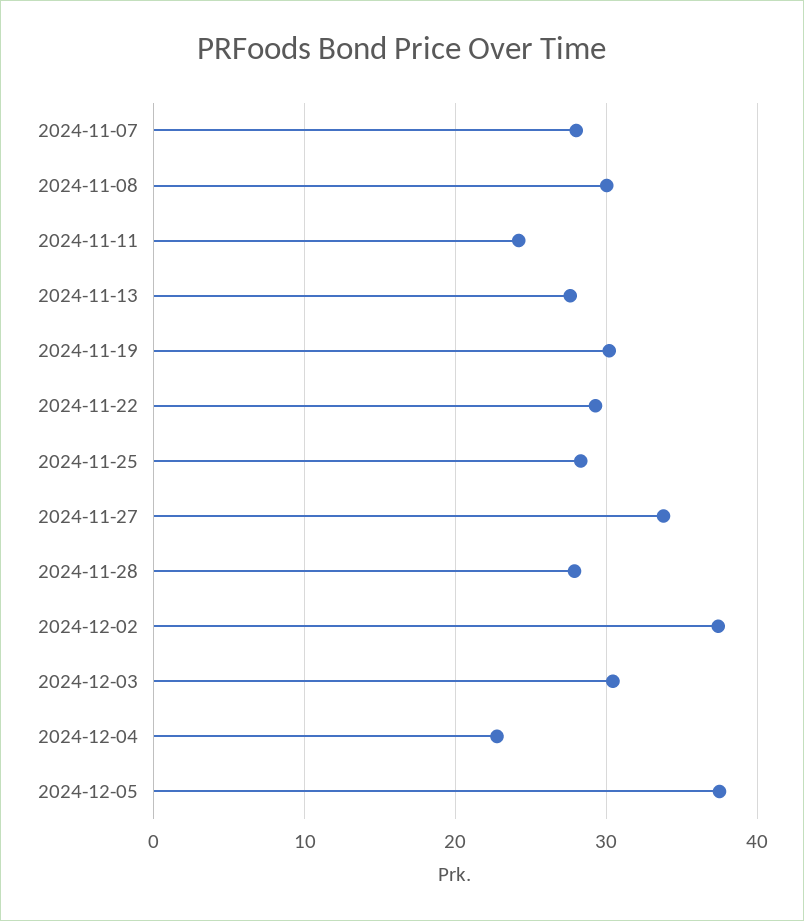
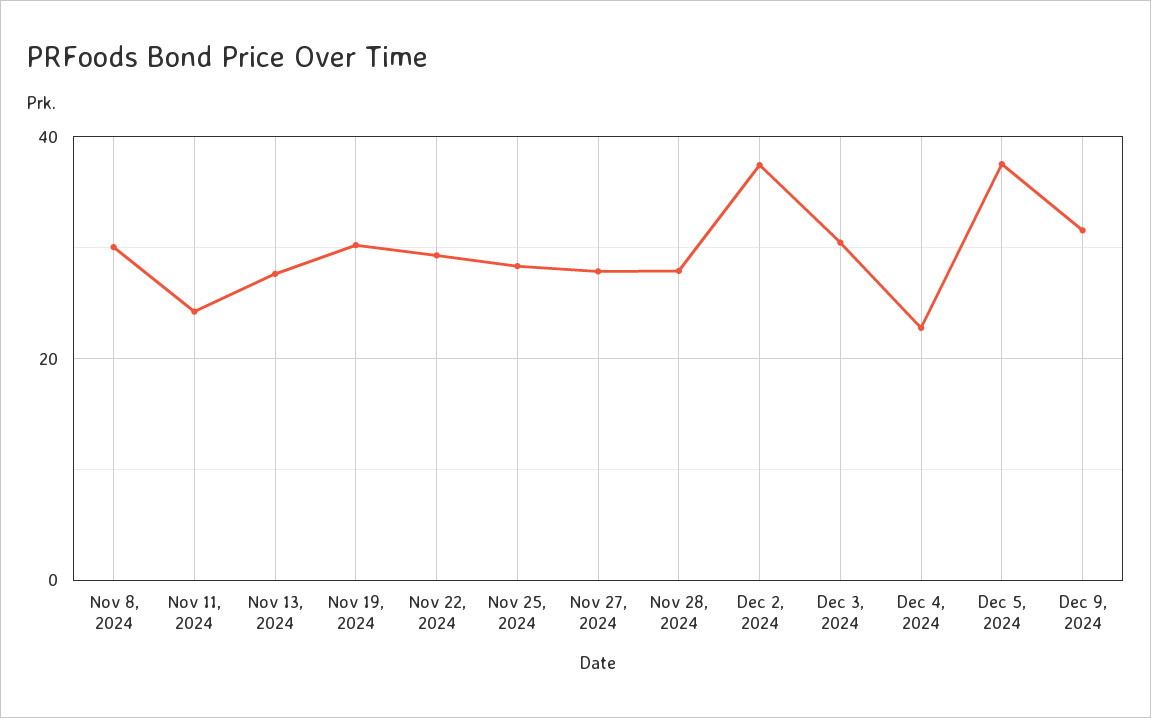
2024-11-07: 28 -> none
2024-11-27: 34 -> 28
Dec 9, 2024: none -> 32

